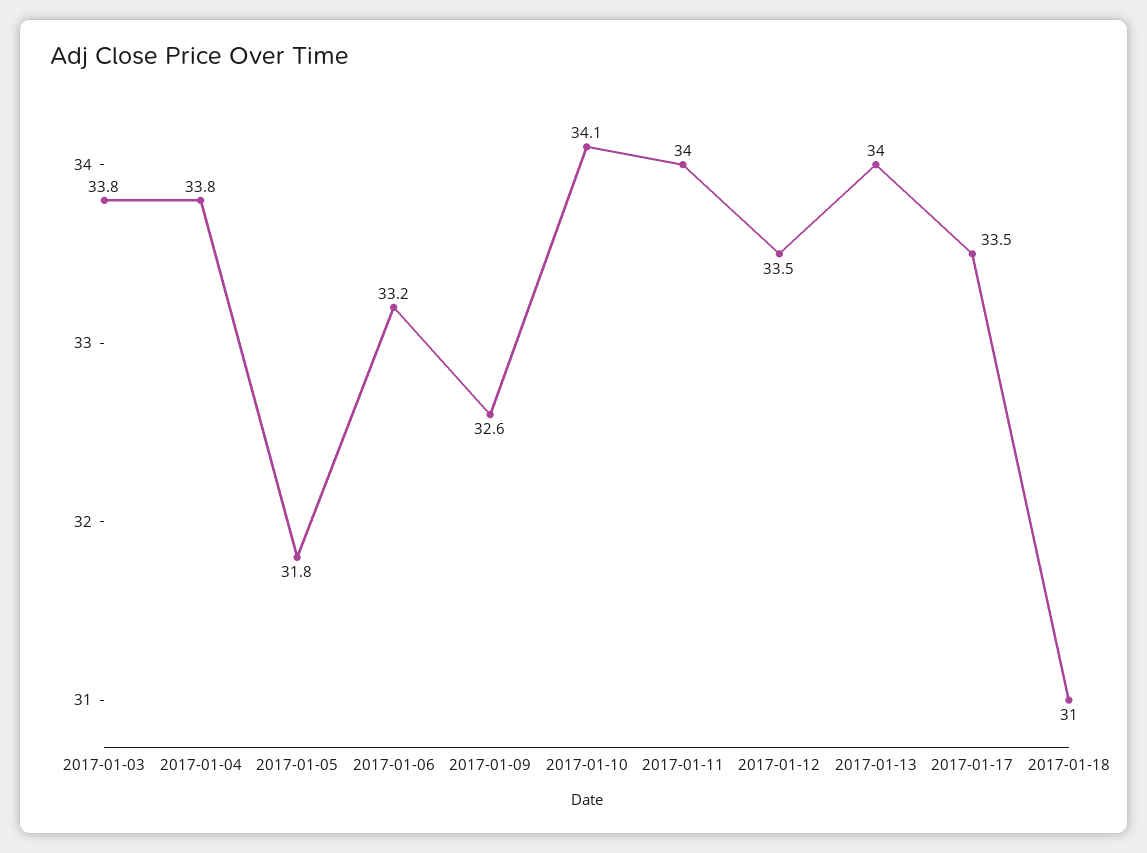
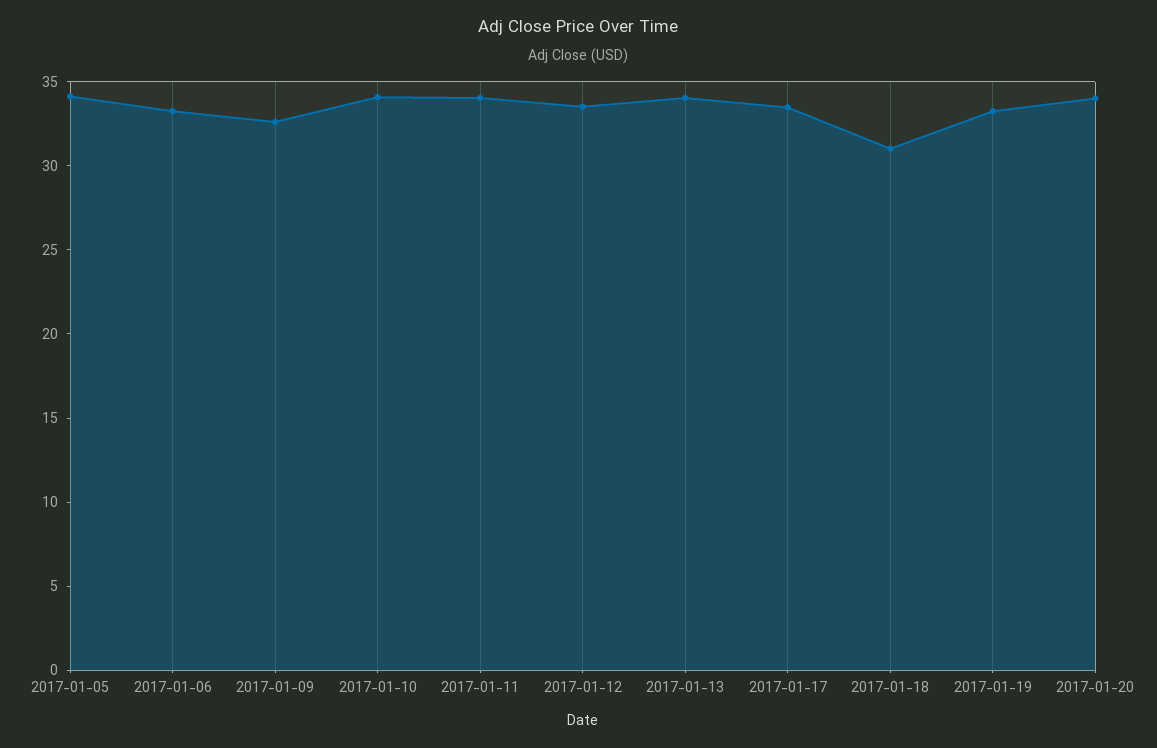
2017-01-03: 33.8 -> none
2017-01-04: 33.8 -> none
2017-01-05: 31.8 -> 34
2017-01-19: none -> 33
2017-01-20: none -> 34

